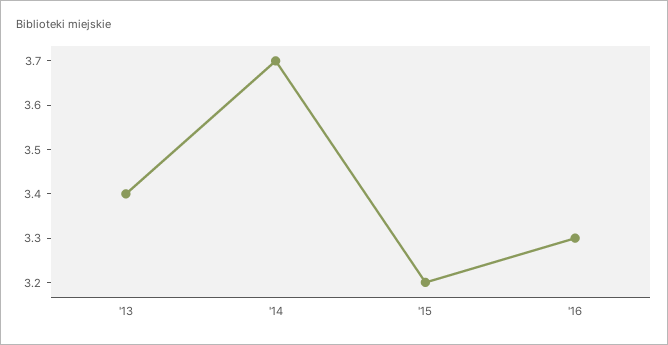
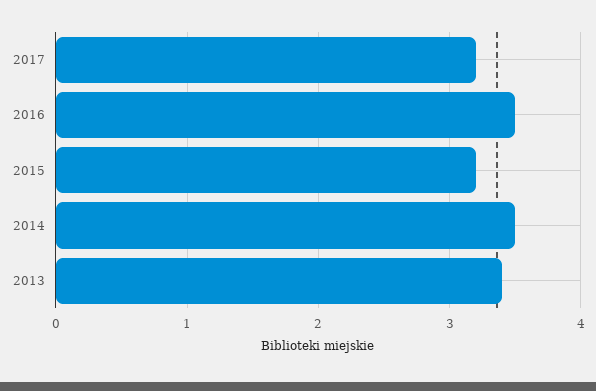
'14: 3.7 -> 3.5
'16: 3.3 -> 3.5
2017: none -> 3.2

